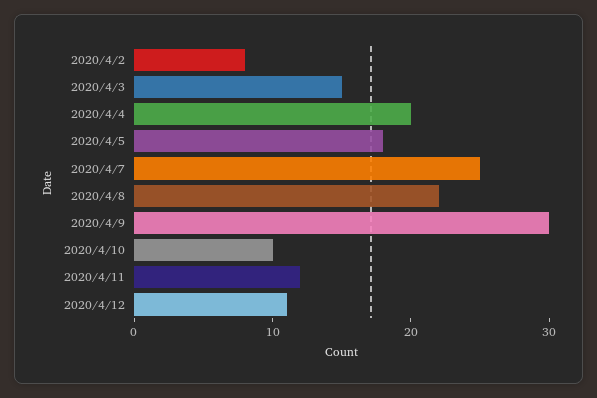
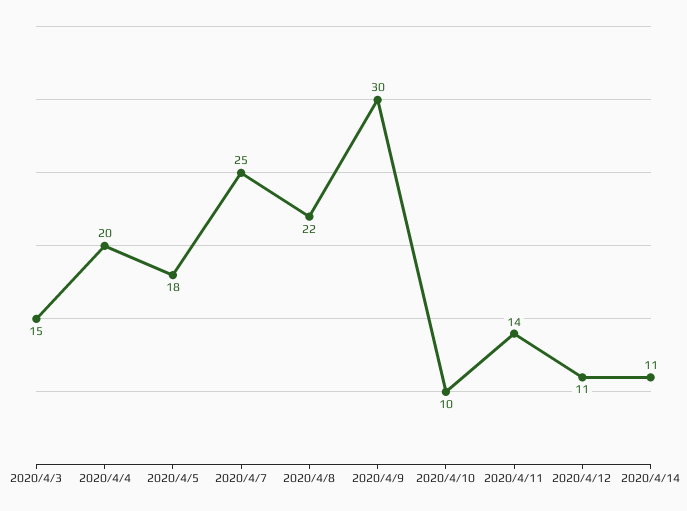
2020/4/2: 8 -> none
2020/4/11: 12 -> 14
2020/4/14: none -> 11

